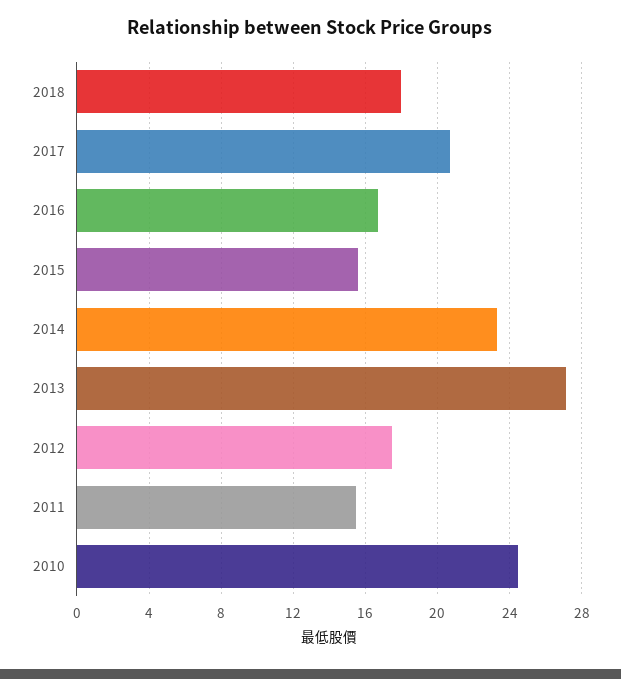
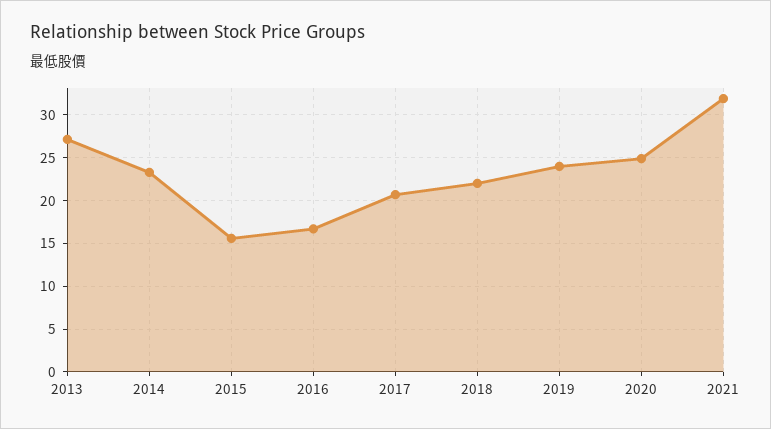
2018: 18 -> 22
2012: 17.5 -> none
2011: 15.5 -> none
2010: 24.5 -> none
2019: none -> 24
2020: none -> 25
2021: none -> 32

